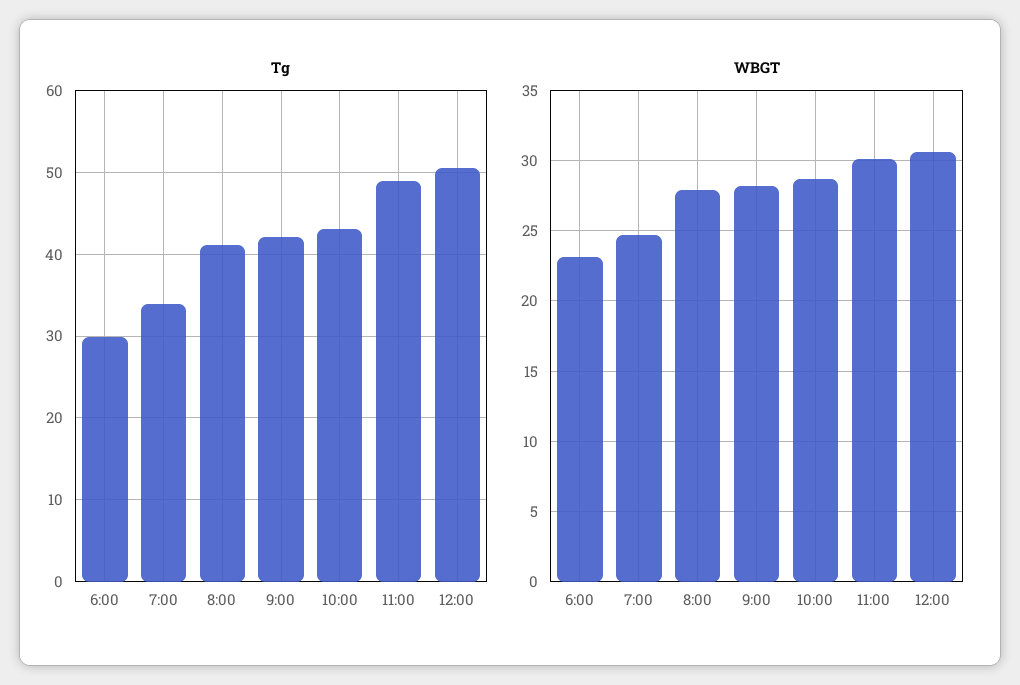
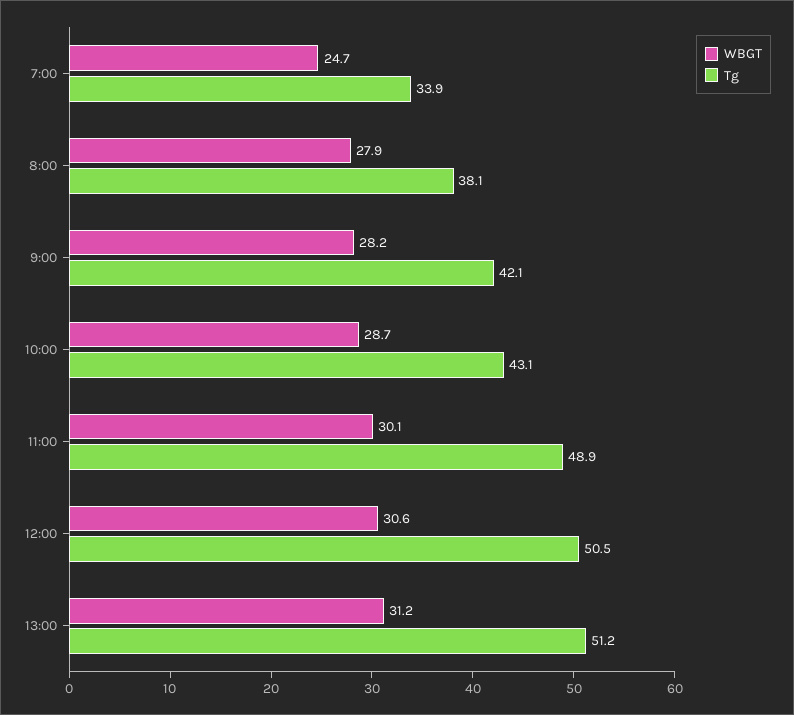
Tg, 6:00: 30 -> none
Tg, 8:00: 41 -> 38.1
WBGT, 6:00: 23 -> none
WBGT, 13:00: none -> 31.2
Tg, 13:00: none -> 51.2

